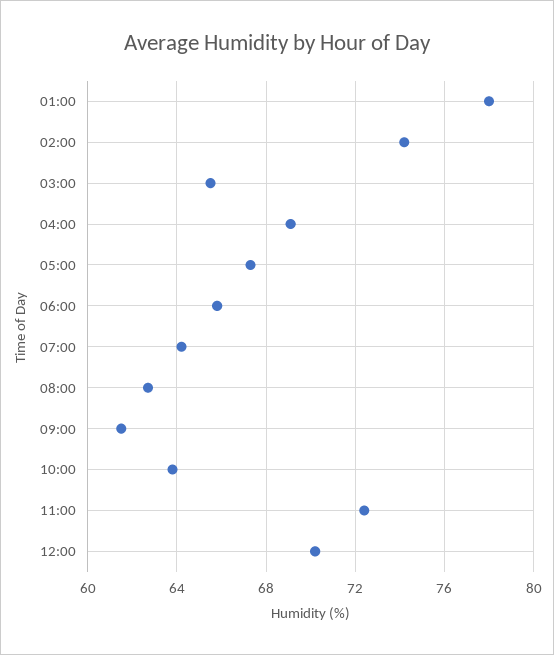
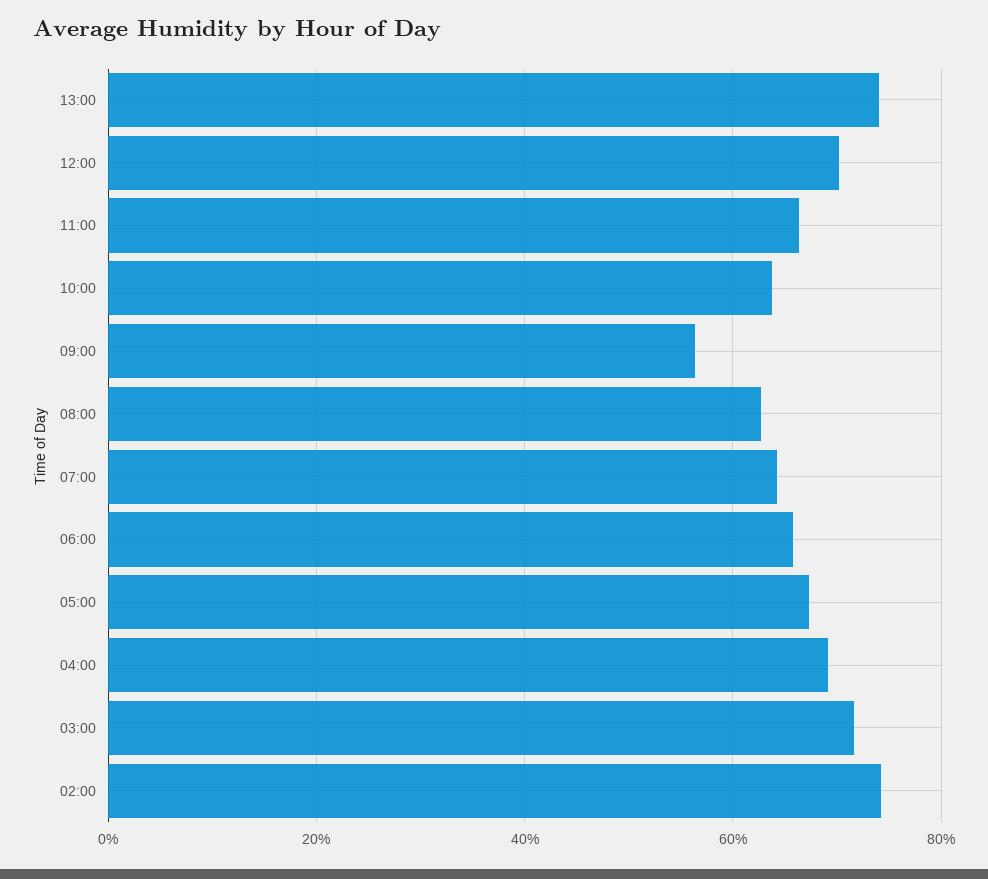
01:00: 78 -> none
03:00: 65.5 -> 72
09:00: 61.5 -> 56
11:00: 72.5 -> 66
13:00: none -> 74

